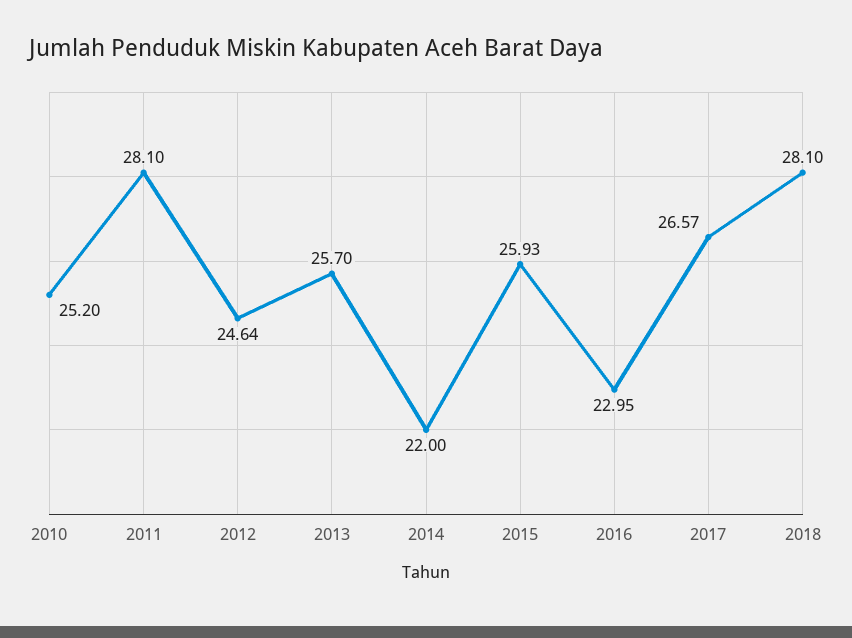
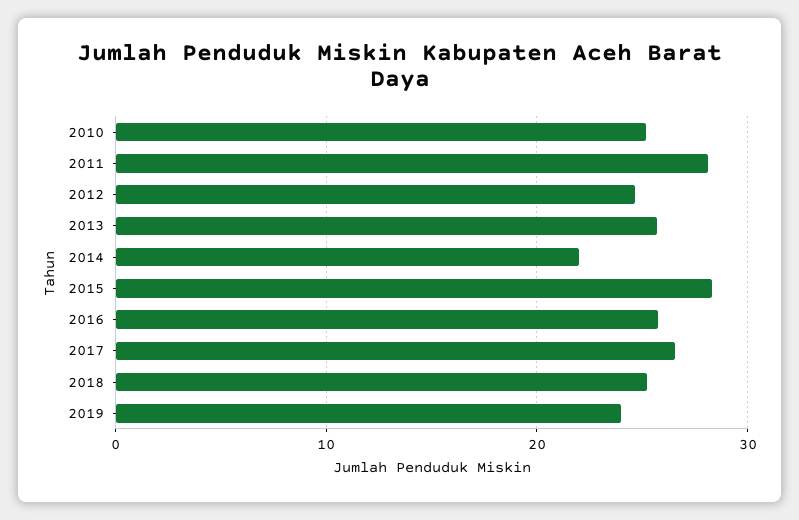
2015: 25.93 -> 28
2016: 22.95 -> 26
2018: 28.1 -> 25
2019: none -> 24

